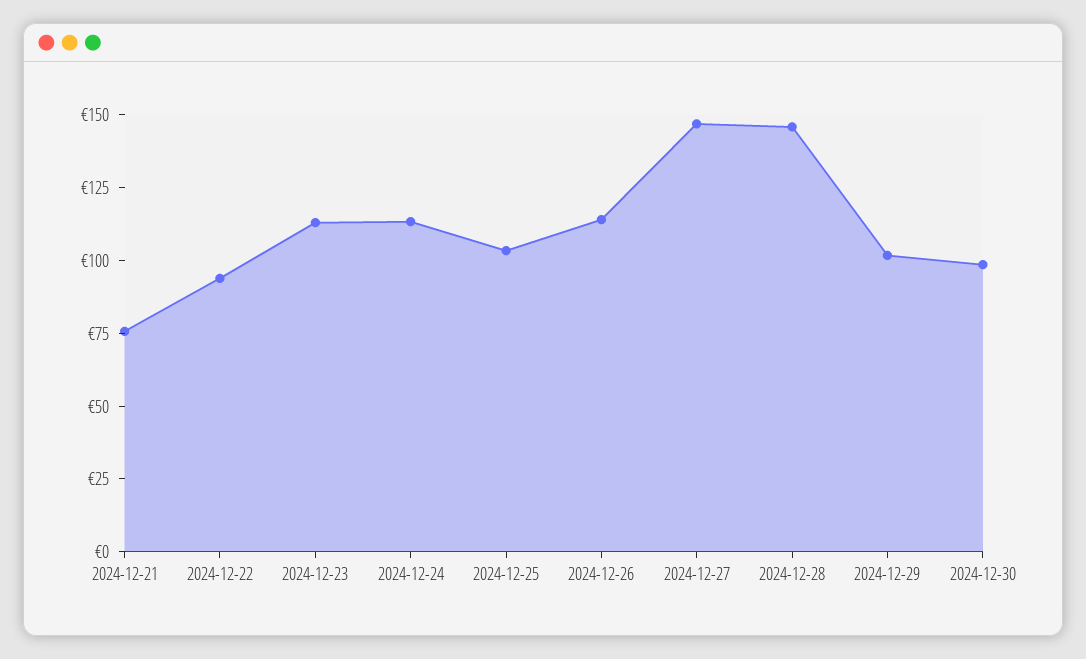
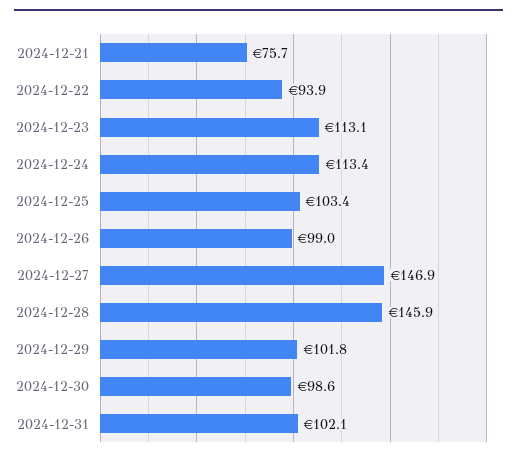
2024-12-26: 115 -> 99
2024-12-31: none -> 102.1

